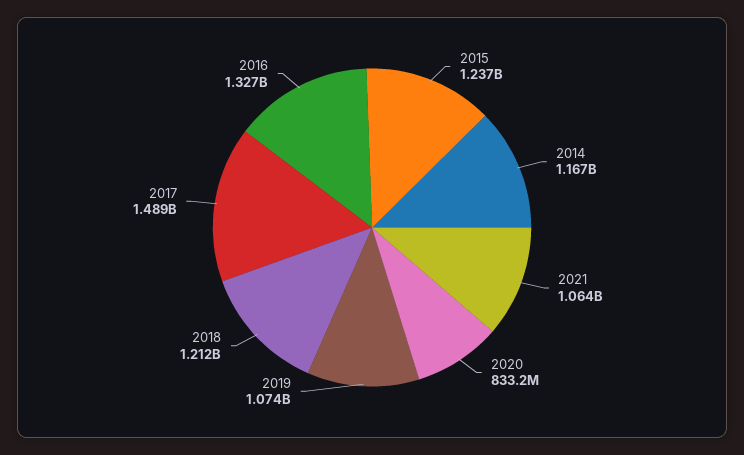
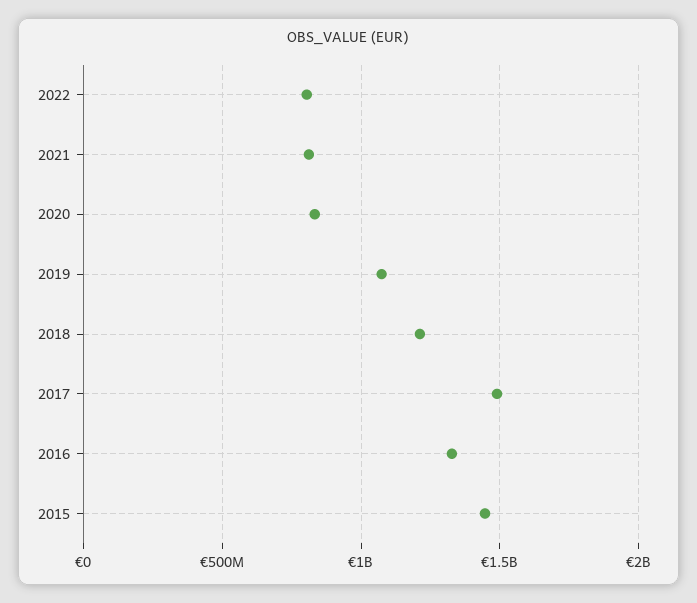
2015: 1237000000 -> 1450000000
2014: 1167000000 -> none
2021: 1064000000 -> 800000000
2022: none -> 800000000

